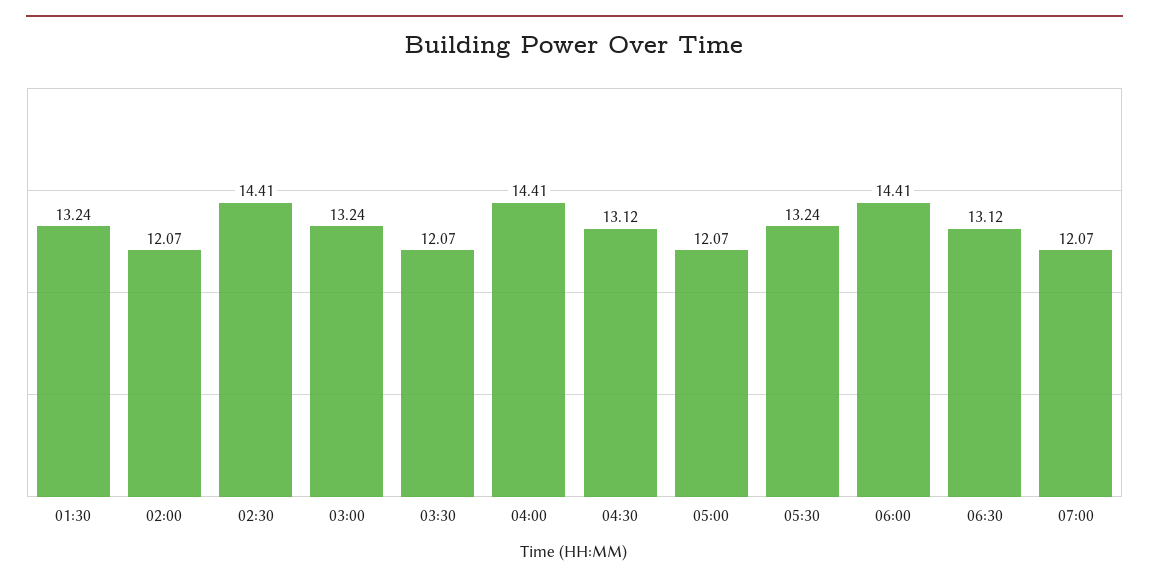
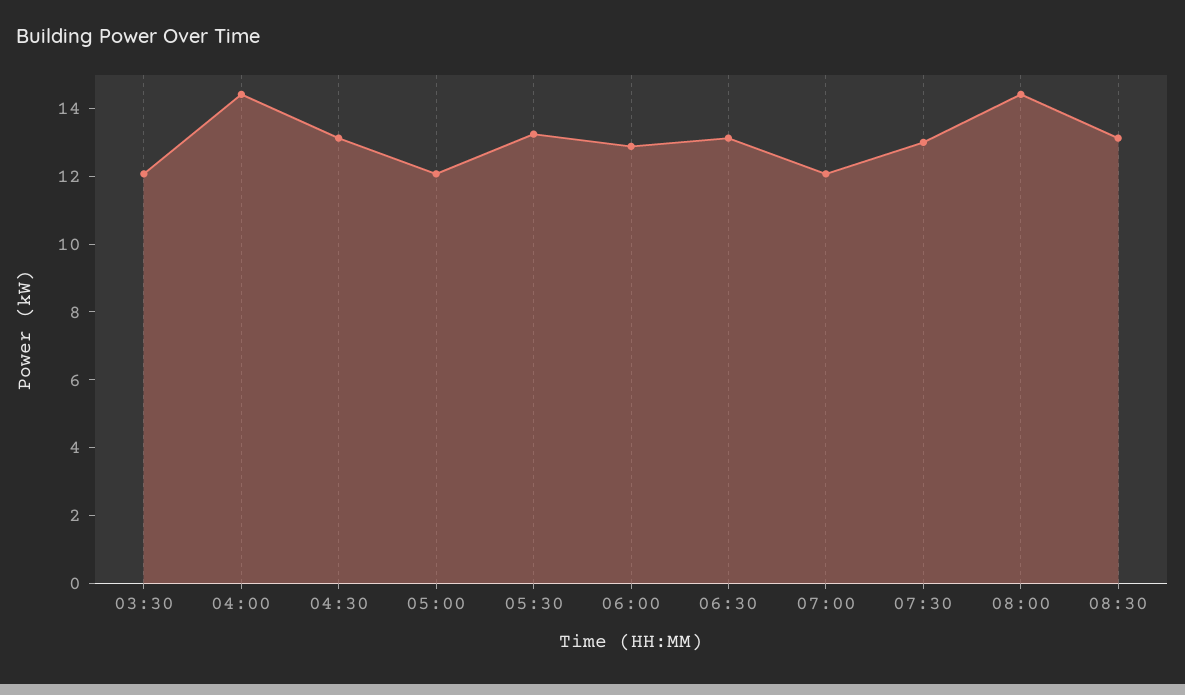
01:30: 13.24 -> none
02:00: 12.07 -> none
02:30: 14.41 -> none
03:00: 13.24 -> none
06:00: 14.41 -> 13
07:30: none -> 13
08:00: none -> 14.5
08:30: none -> 13

